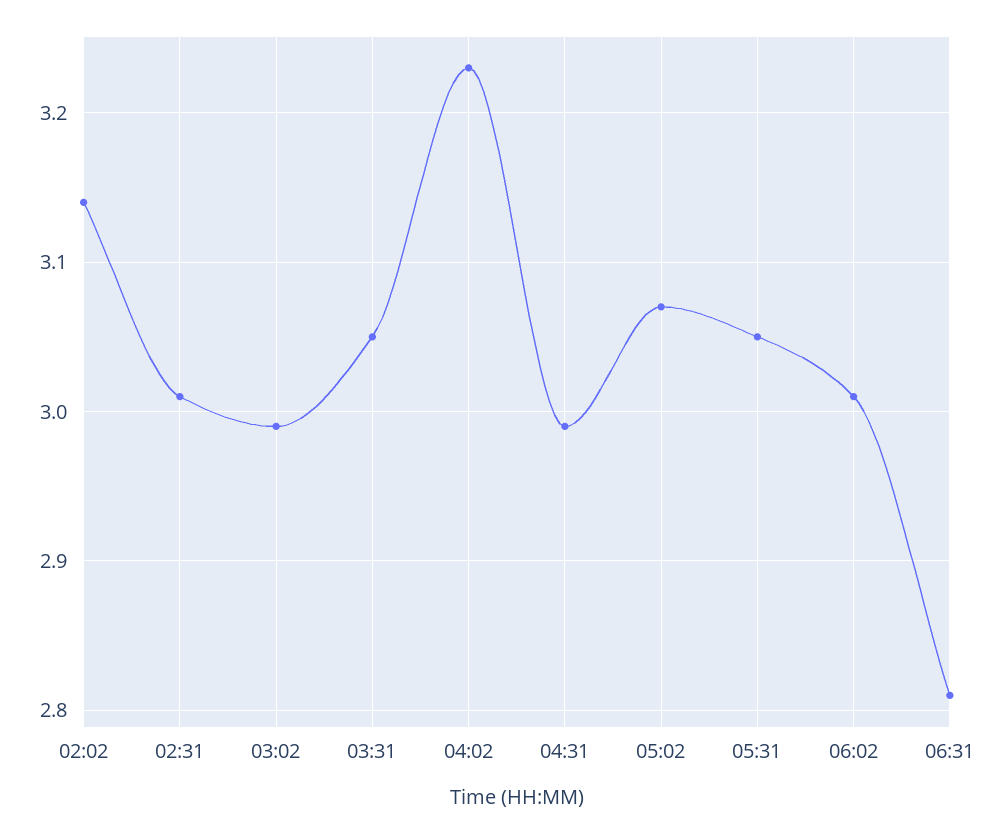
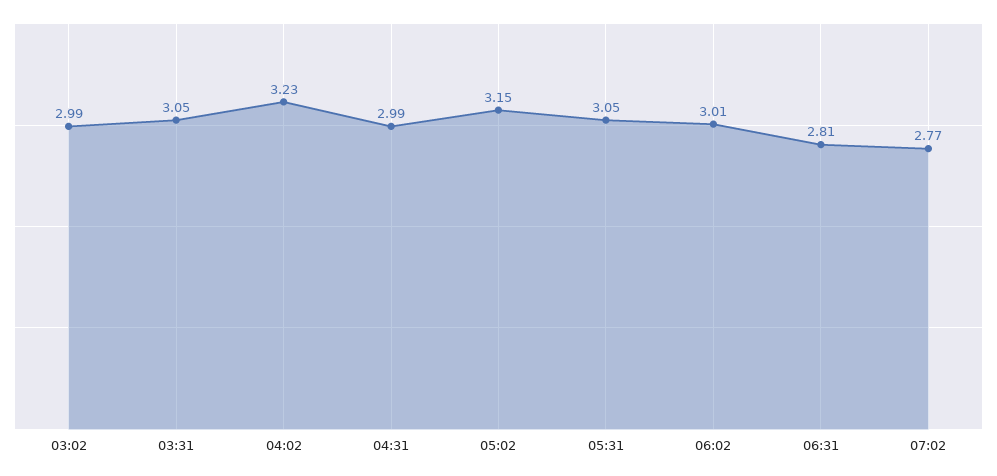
02:02: 3.14 -> none
02:31: 3.01 -> none
05:02: 3.07 -> 3.15
07:02: none -> 2.77

